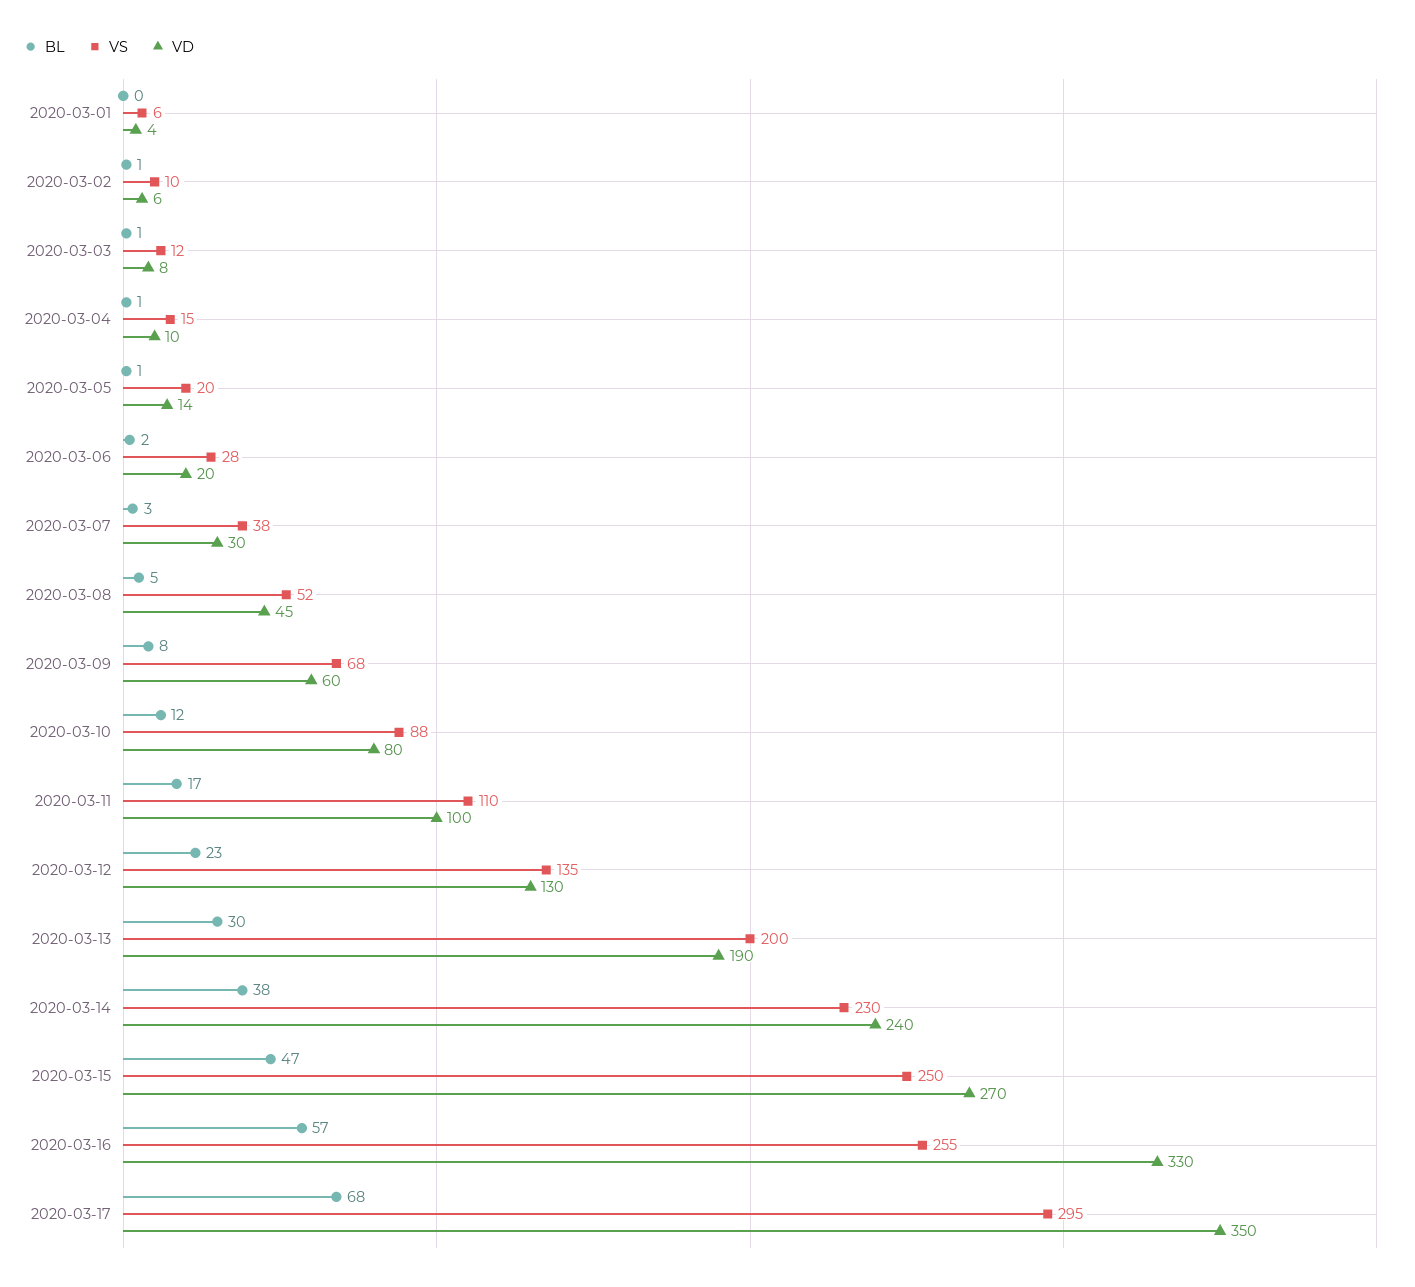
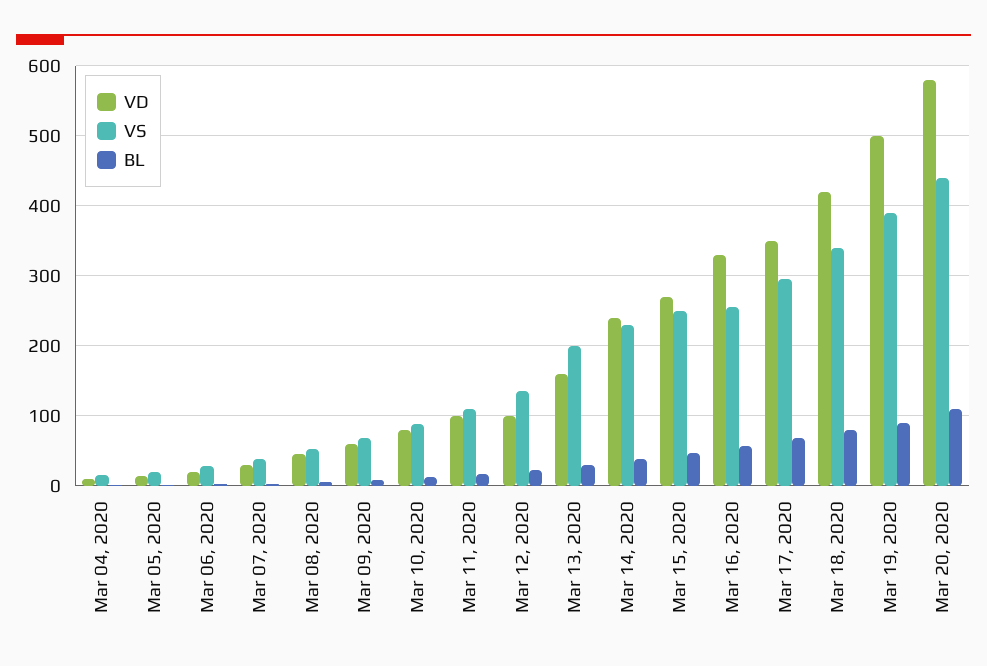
BL, 2020-03-01: 0 -> none
VS, 2020-03-01: 6 -> none
VD, 2020-03-01: 4 -> none
BL, 2020-03-02: 1 -> none
VS, 2020-03-02: 10 -> none
VD, 2020-03-02: 6 -> none
BL, 2020-03-03: 1 -> none
VS, 2020-03-03: 12 -> none
VD, 2020-03-03: 8 -> none
VD, 2020-03-12: 130 -> 100
VD, 2020-03-13: 190 -> 160
VD, Mar 18, 2020: none -> 420
VS, Mar 18, 2020: none -> 340
BL, Mar 18, 2020: none -> 80
VD, Mar 19, 2020: none -> 500
VS, Mar 19, 2020: none -> 390
BL, Mar 19, 2020: none -> 90
VD, Mar 20, 2020: none -> 580
VS, Mar 20, 2020: none -> 440
BL, Mar 20, 2020: none -> 110

